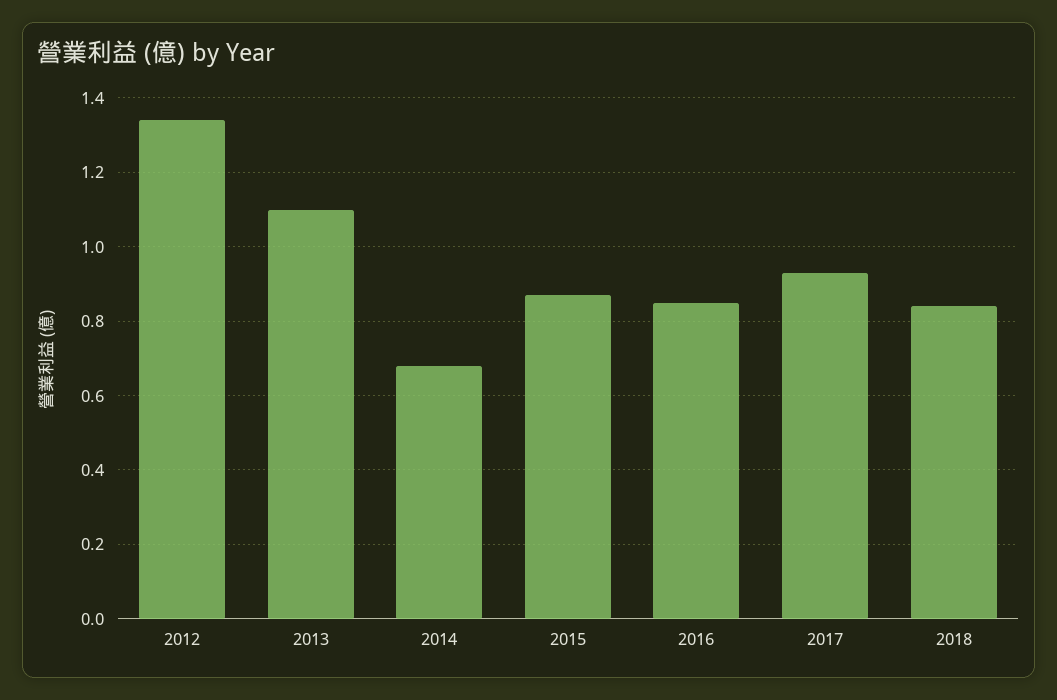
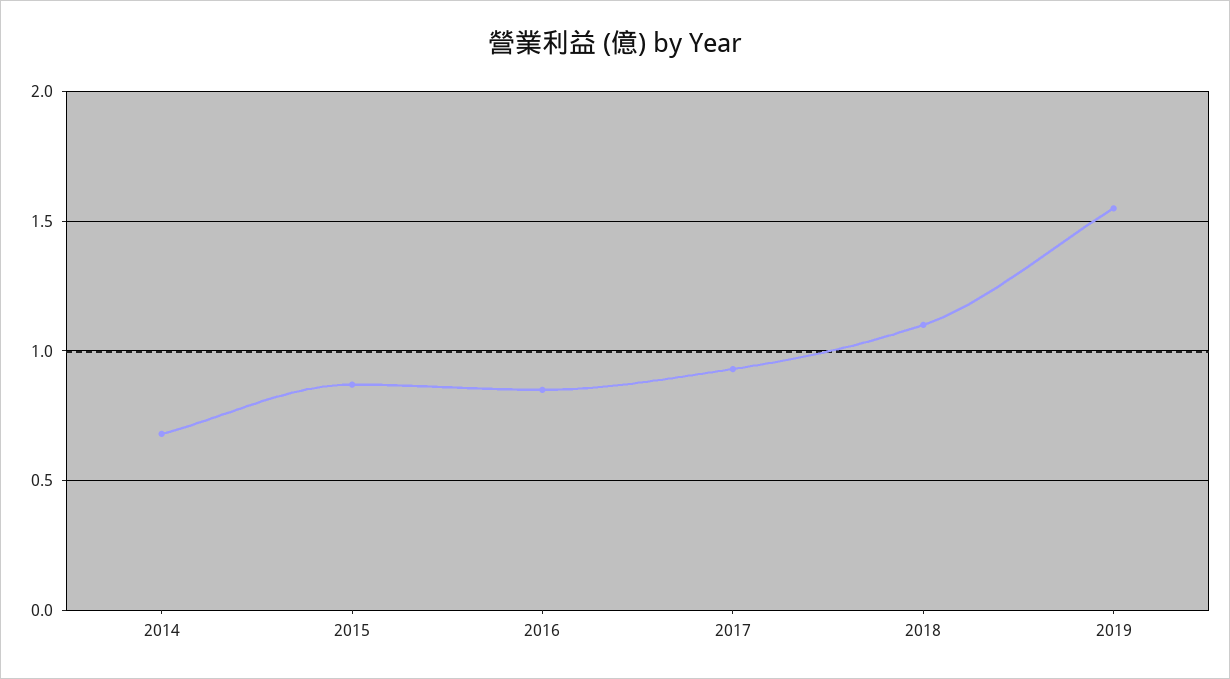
2012: 1.35 -> none
2013: 1.1 -> none
2018: 0.85 -> 1.1
2019: none -> 1.55

